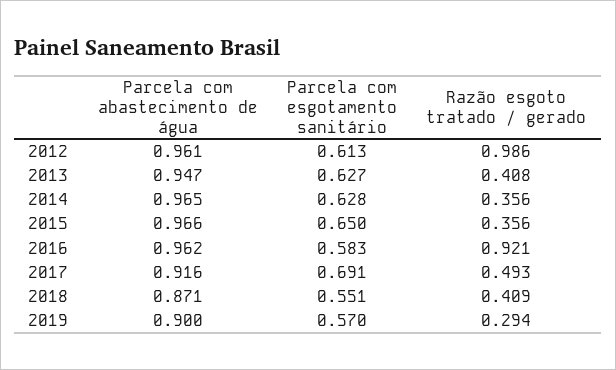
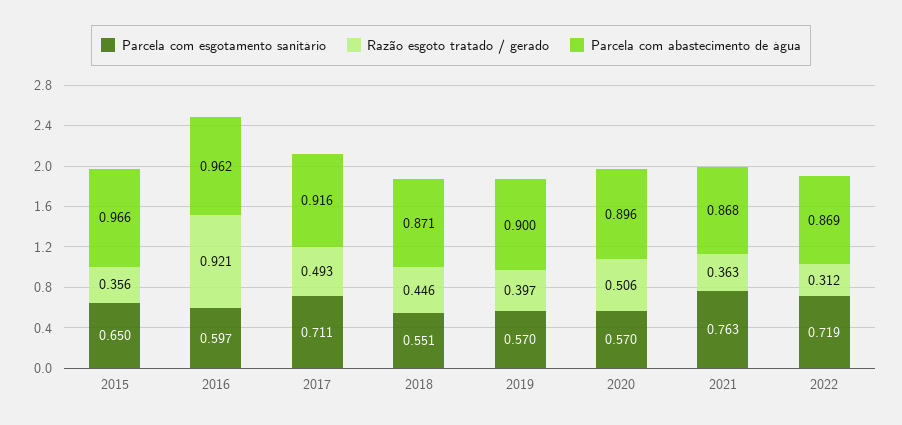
Parcela com abastecimento de água, 2012: 0.961 -> none
Parcela com esgotamento sanitário, 2012: 0.613 -> none
Razão esgoto tratado / gerado, 2012: 0.986 -> none
Parcela com abastecimento de água, 2013: 0.947 -> none
Parcela com esgotamento sanitário, 2013: 0.627 -> none
Razão esgoto tratado / gerado, 2013: 0.408 -> none
Parcela com abastecimento de água, 2014: 0.965 -> none
Parcela com esgotamento sanitário, 2014: 0.628 -> none
Razão esgoto tratado / gerado, 2014: 0.356 -> none
Parcela com esgotamento sanitário, 2016: 0.583 -> 0.597
Parcela com esgotamento sanitário, 2017: 0.691 -> 0.711
Razão esgoto tratado / gerado, 2018: 0.409 -> 0.446
Razão esgoto tratado / gerado, 2019: 0.294 -> 0.397
Parcela com esgotamento sanitário, 2020: none -> 0.57
Razão esgoto tratado / gerado, 2020: none -> 0.506
Parcela com abastecimento de água, 2020: none -> 0.896
Parcela com esgotamento sanitário, 2021: none -> 0.763
Razão esgoto tratado / gerado, 2021: none -> 0.363
Parcela com abastecimento de água, 2021: none -> 0.868
Parcela com esgotamento sanitário, 2022: none -> 0.719
Razão esgoto tratado / gerado, 2022: none -> 0.312
Parcela com abastecimento de água, 2022: none -> 0.869

